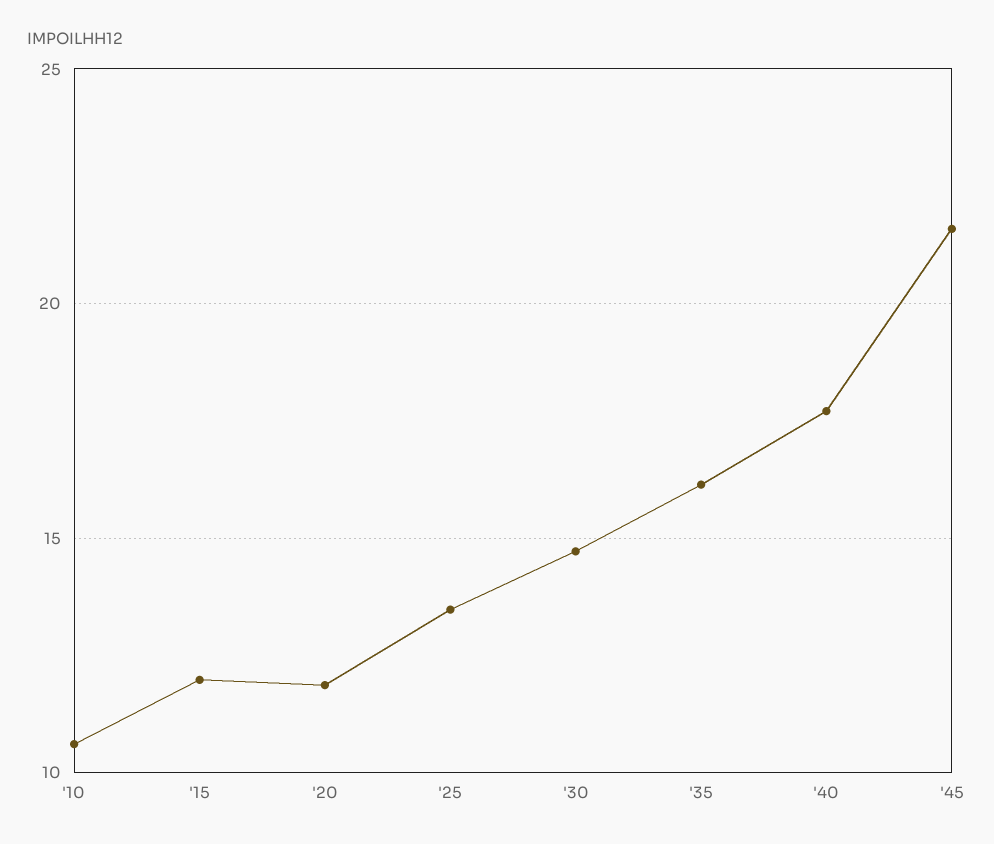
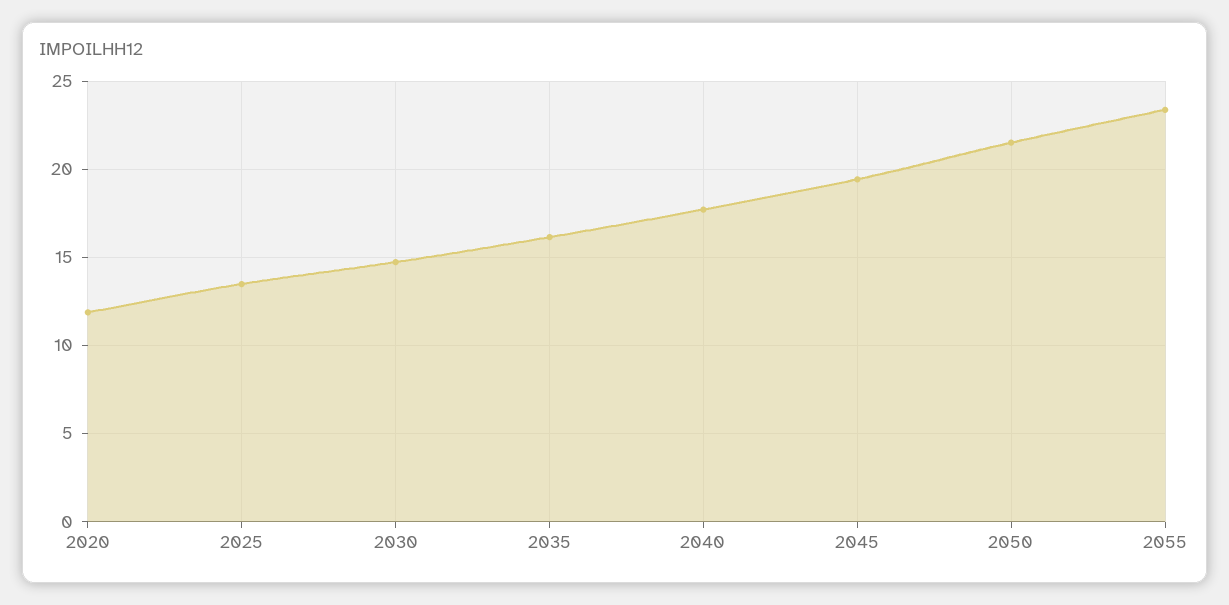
'10: 10.5 -> none
'15: 12 -> none
'45: 21.5 -> 19.5
2050: none -> 21.5
2055: none -> 23.5

